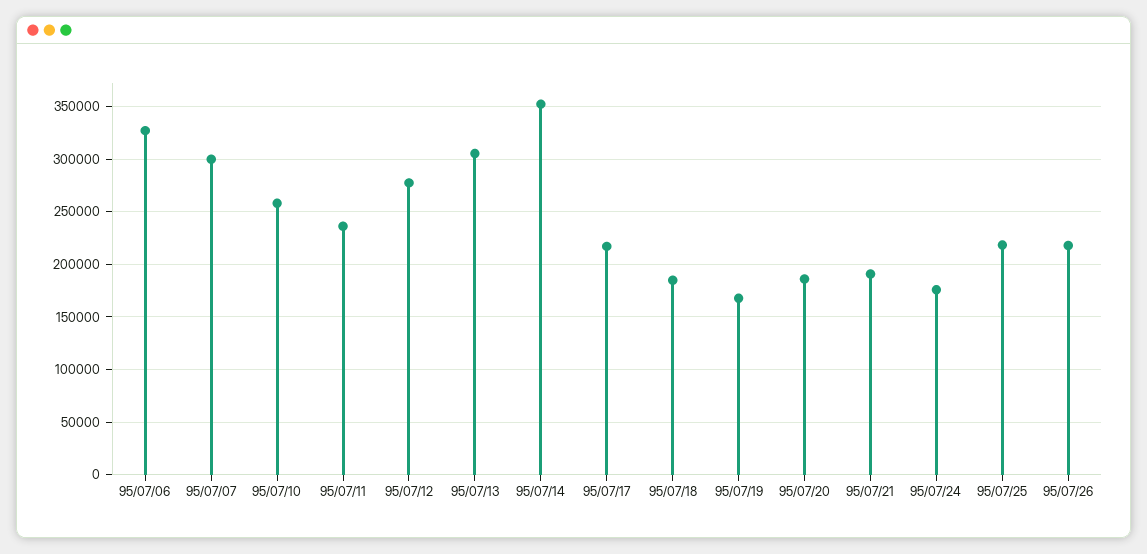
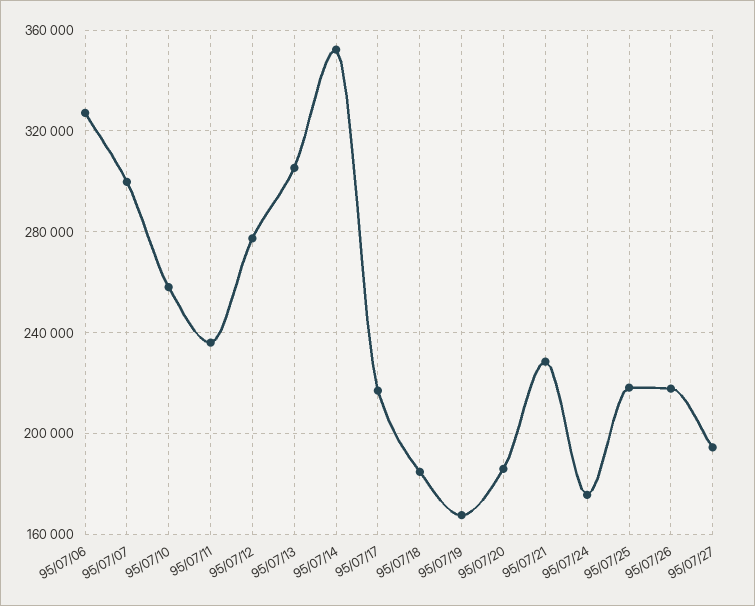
95/07/21: 190000 -> 230000
95/07/27: none -> 195000

